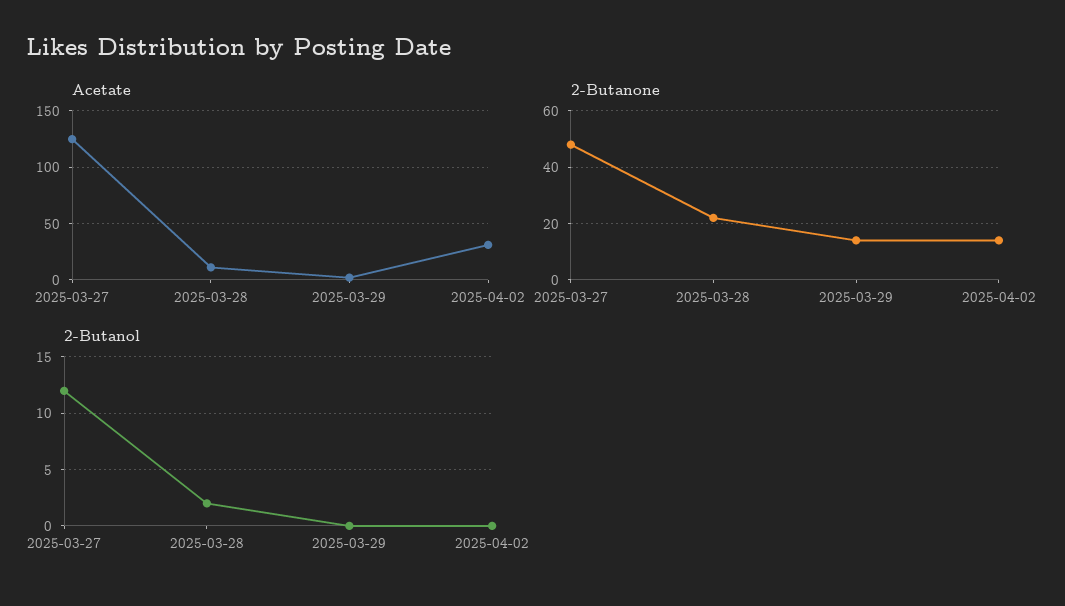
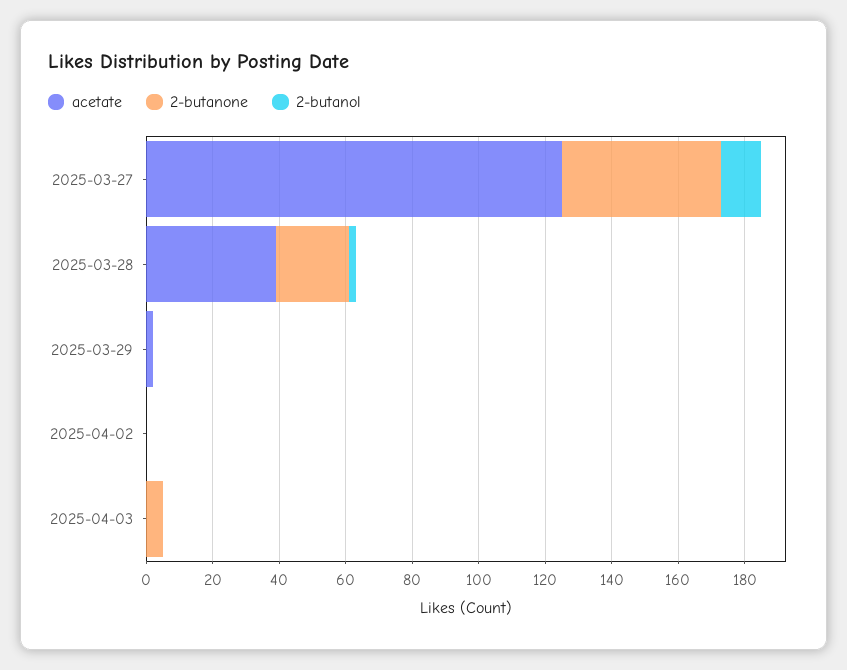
Acetate, 2025-03-28: 10 -> 40
Acetate, 2025-04-02: 30 -> 0
2-Butanone, 2025-03-29: 15 -> 0
2-Butanone, 2025-04-02: 15 -> 0
Acetate, 2025-04-03: none -> 0
2-Butanone, 2025-04-03: none -> 5
2-Butanol, 2025-04-03: none -> 0

